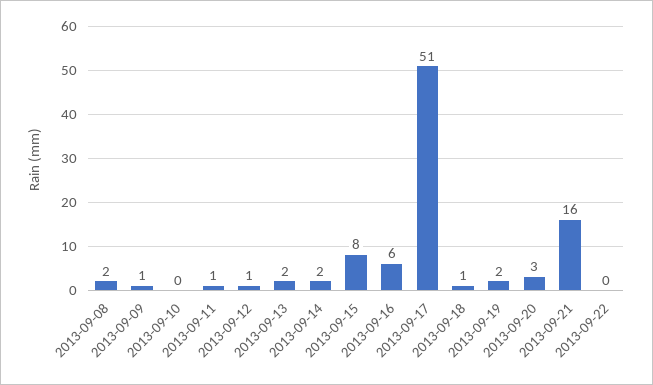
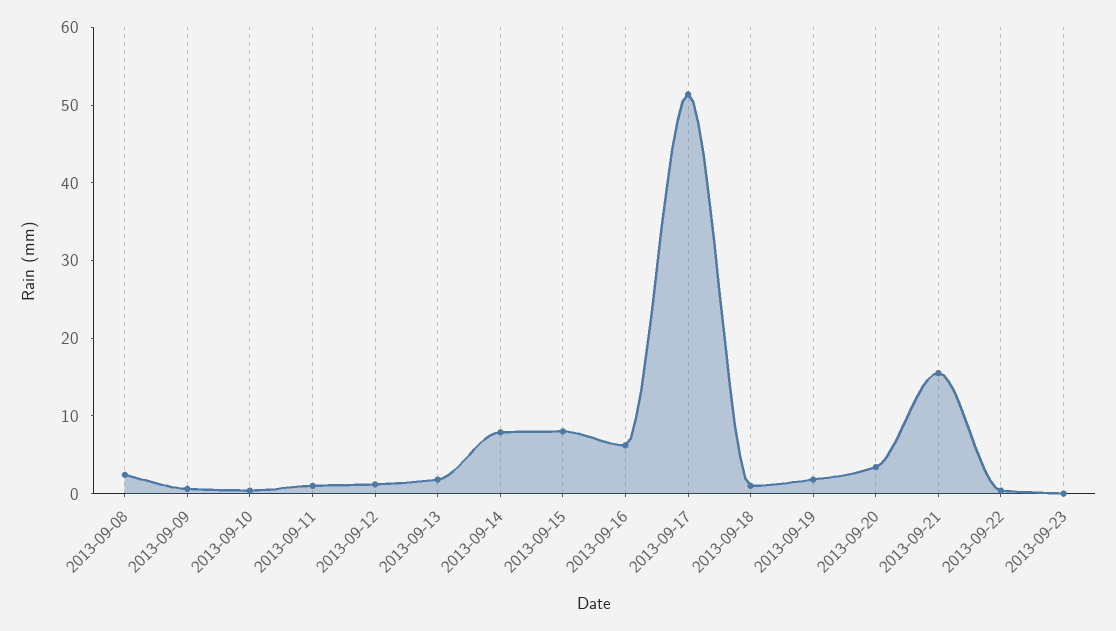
2013-09-14: 2 -> 8
2013-09-23: none -> 0

